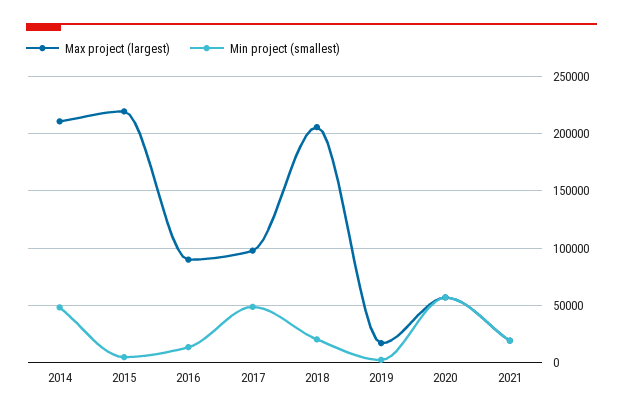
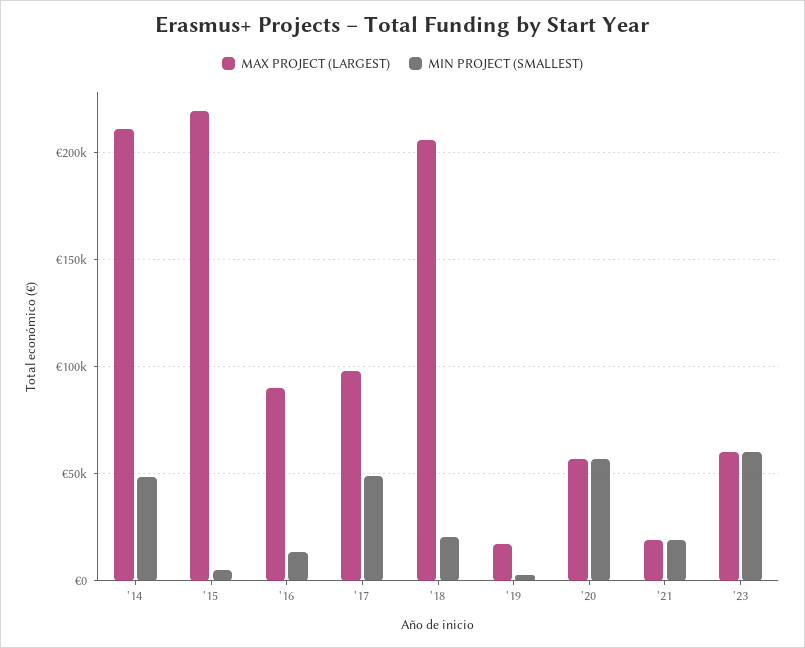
Max project (largest), '23: none -> 60000
Min project (smallest), '23: none -> 60000

